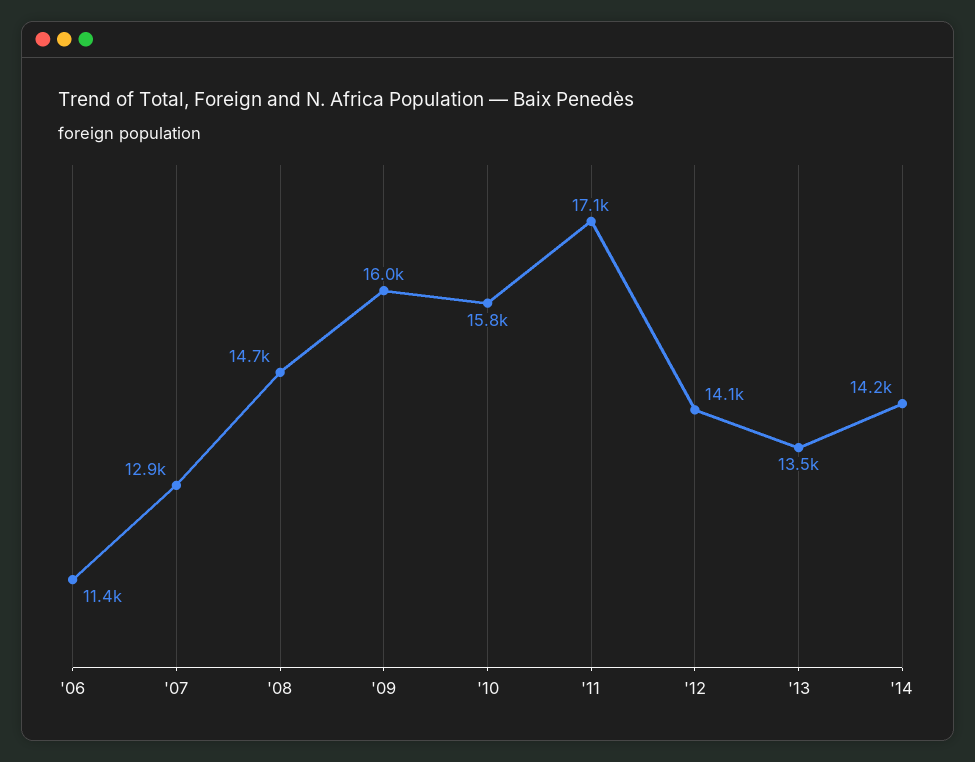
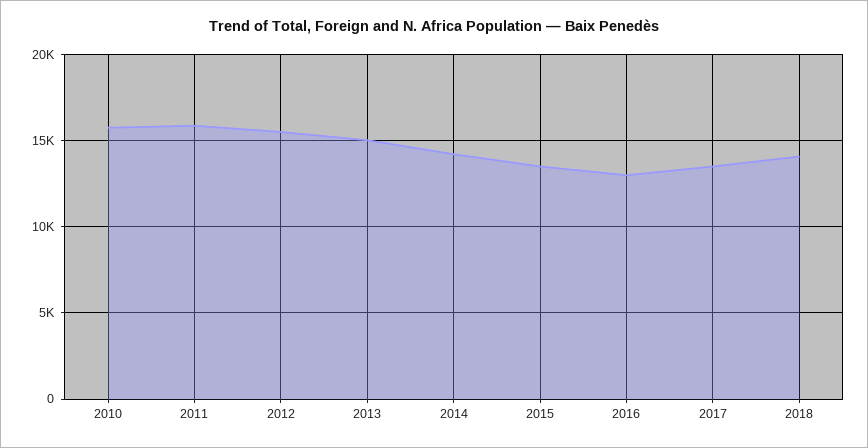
'06: 11400 -> none
'07: 12900 -> none
'08: 14700 -> none
'09: 16000 -> none
'11: 17100 -> 16000
'12: 14100 -> 15500
'13: 13500 -> 15000
2015: none -> 13500
2016: none -> 13000
2017: none -> 13500
2018: none -> 14000

